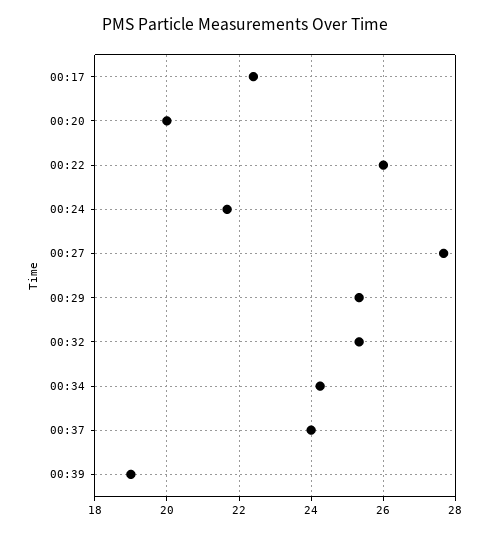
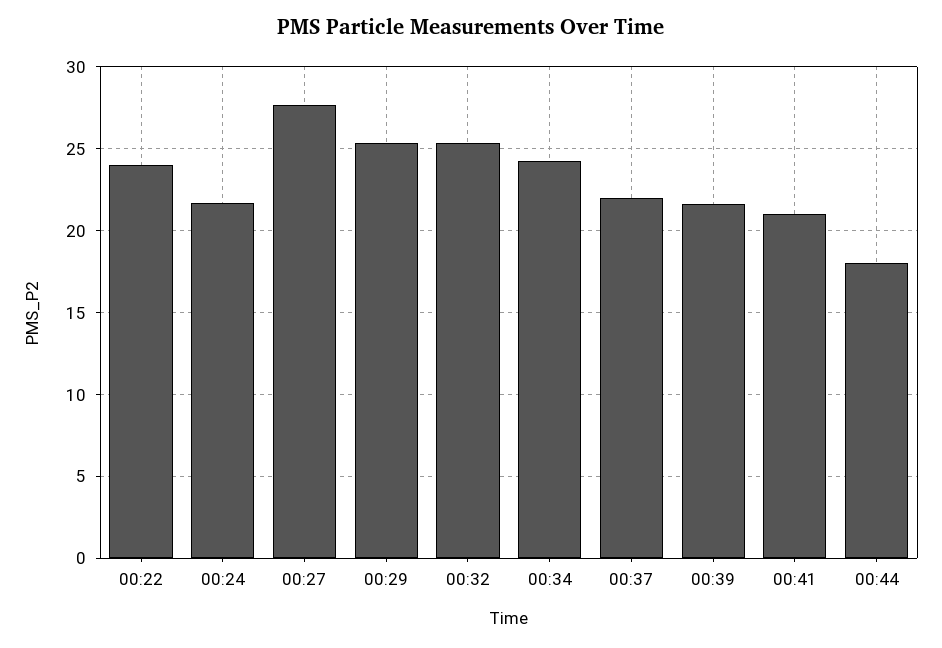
00:17: 22.4 -> none
00:20: 20 -> none
00:22: 26 -> 24
00:37: 24 -> 22
00:39: 19 -> 21.5
00:41: none -> 21
00:44: none -> 18

